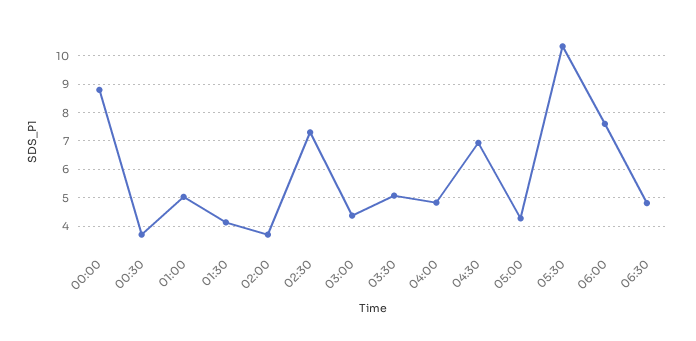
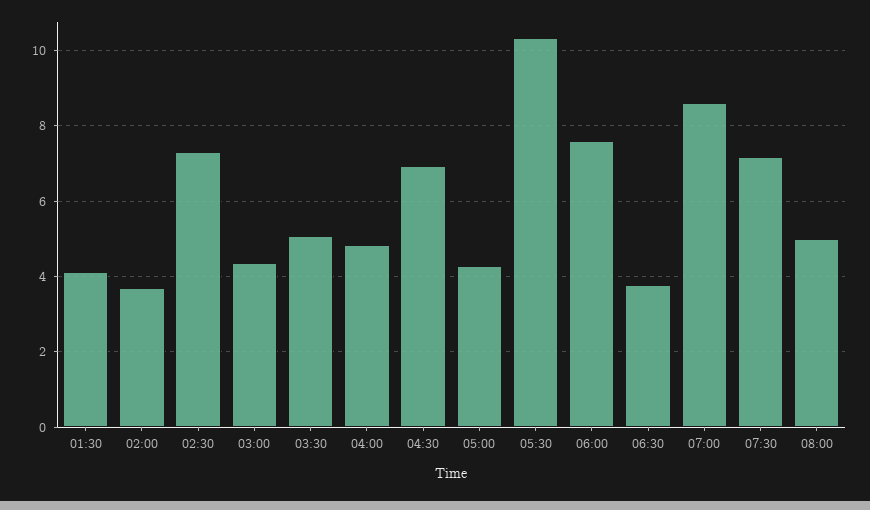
00:00: 8.75 -> none
00:30: 3.75 -> none
01:00: 5 -> none
06:30: 4.75 -> 3.8
07:00: none -> 8.6
07:30: none -> 7.2
08:00: none -> 5

